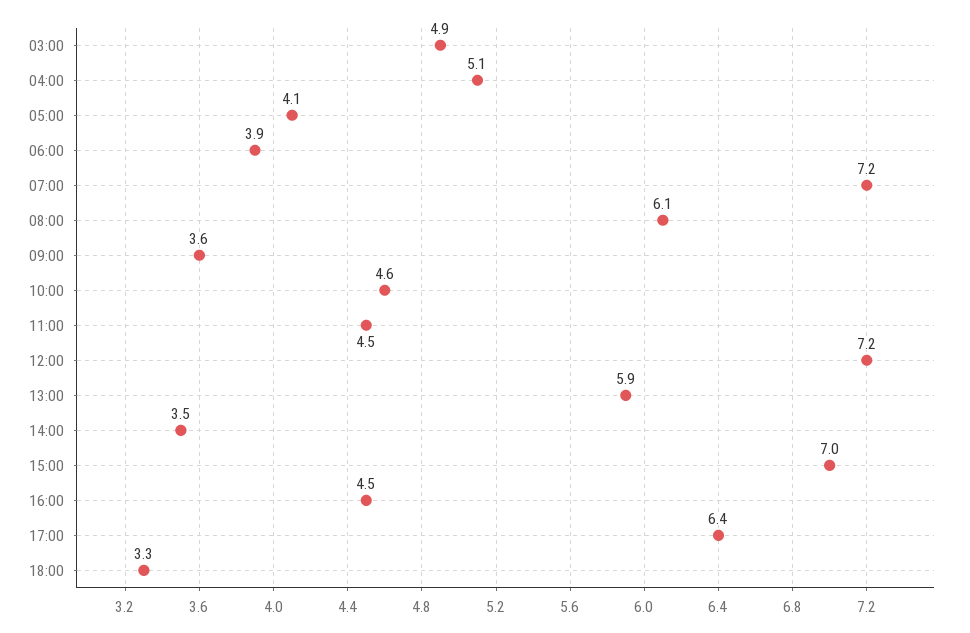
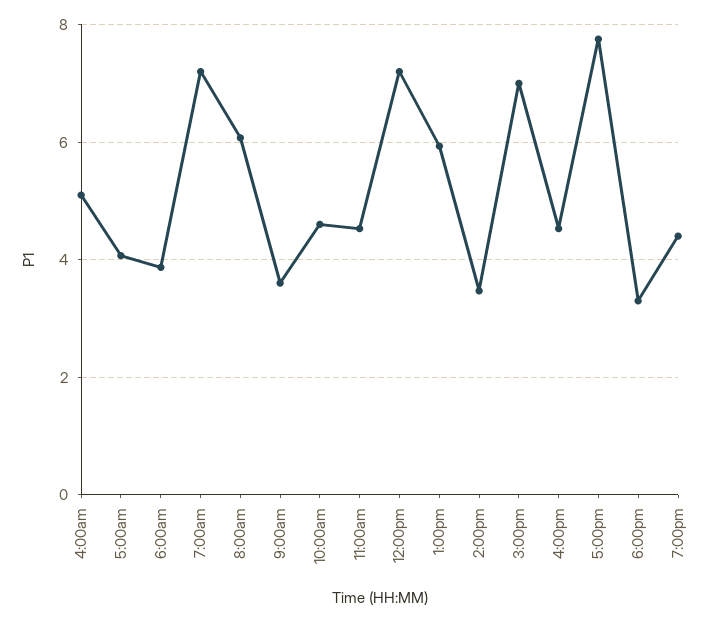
03:00: 4.9 -> none
17:00: 6.4 -> 7.8
7:00pm: none -> 4.4

